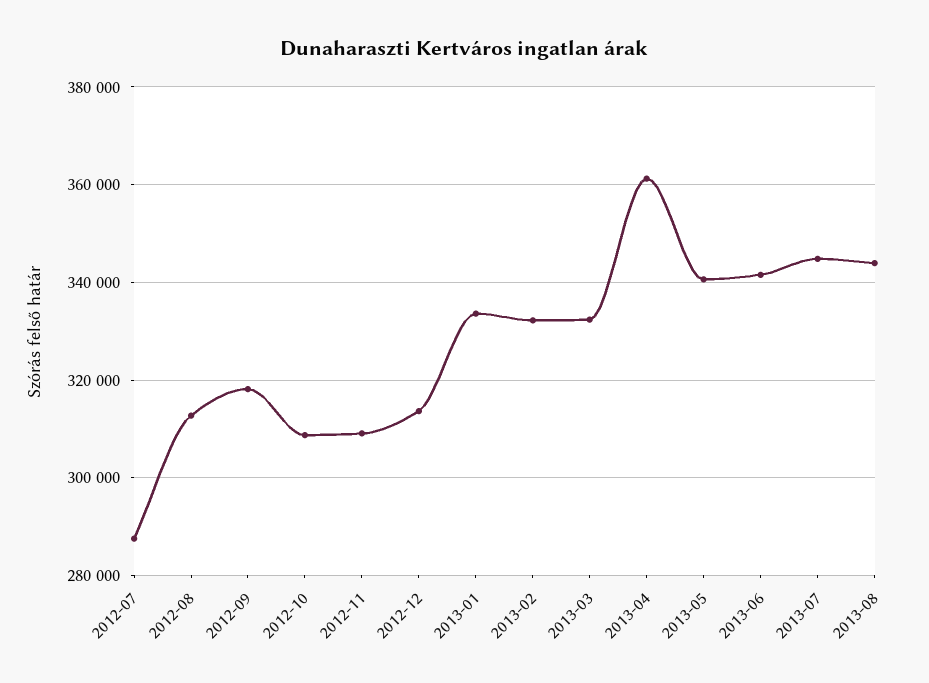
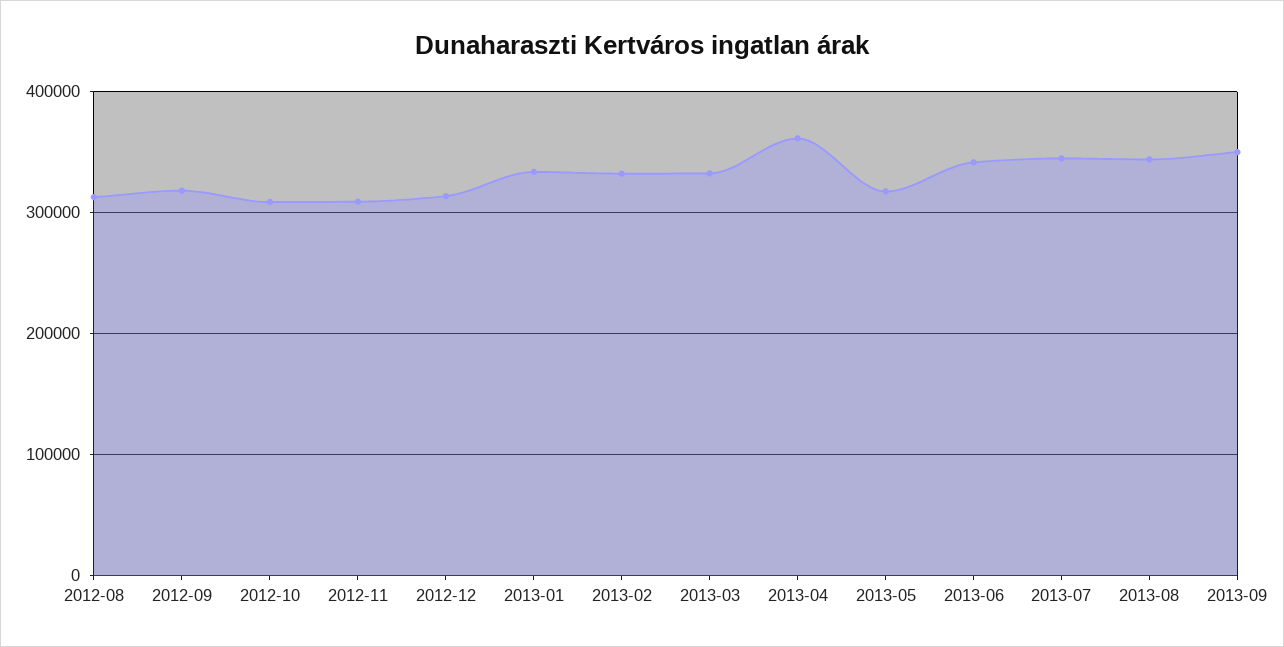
2012-07: 288000 -> none
2013-05: 340000 -> 320000
2013-09: none -> 350000

